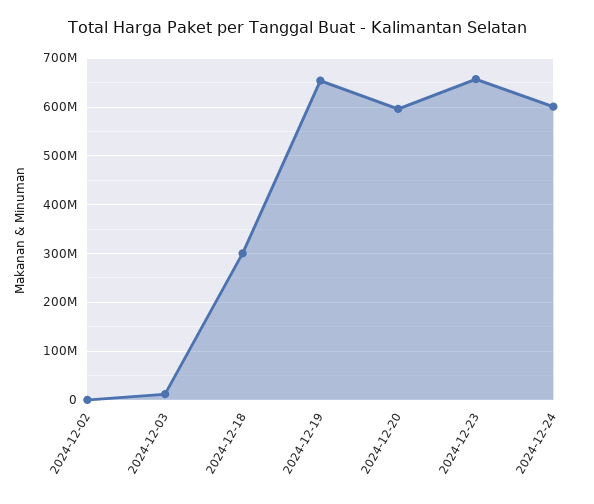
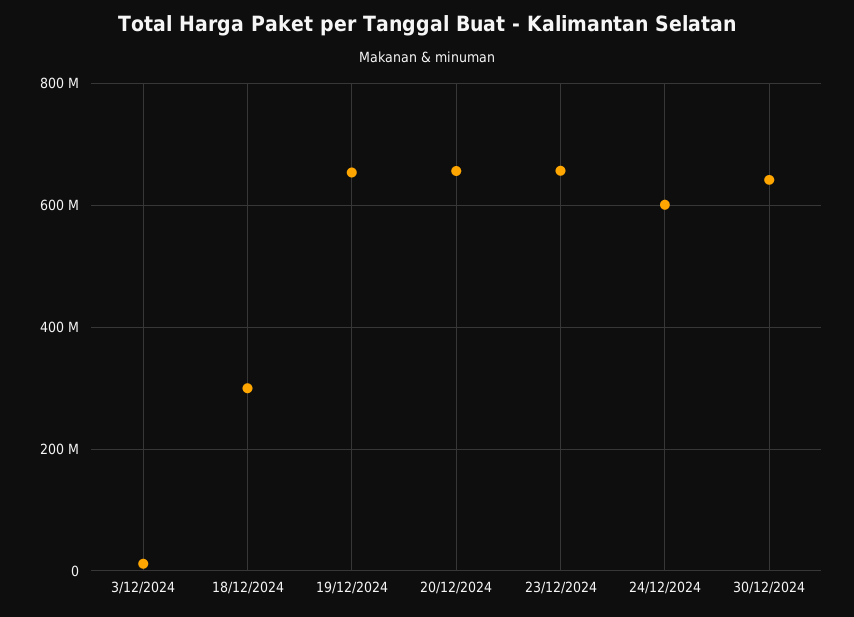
2024-12-02: 0 -> none
2024-12-20: 600000000 -> 660000000
30/12/2024: none -> 640000000

